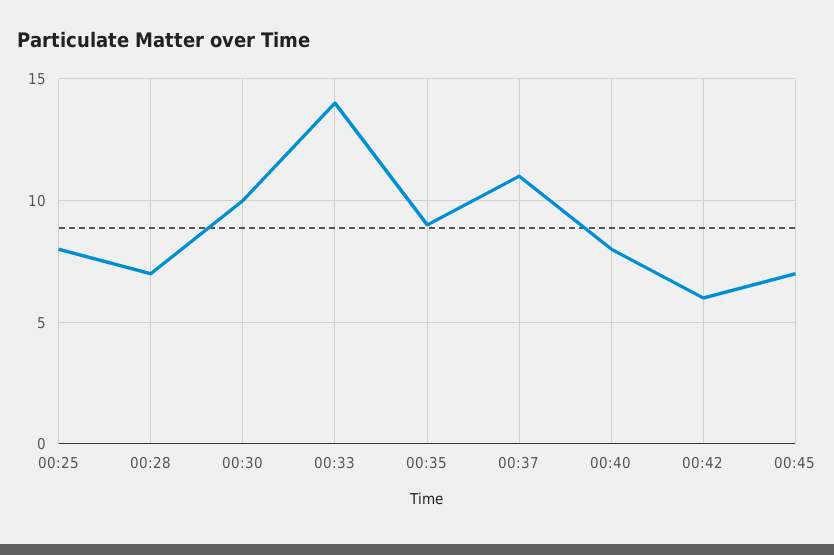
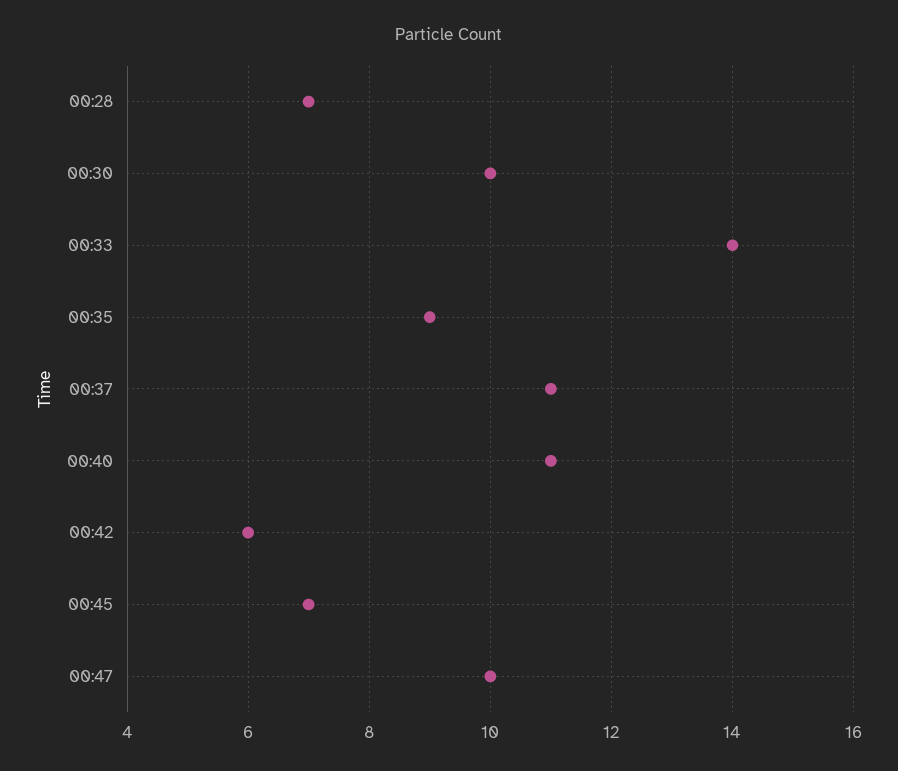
00:25: 8 -> none
00:40: 8 -> 11
00:47: none -> 10

